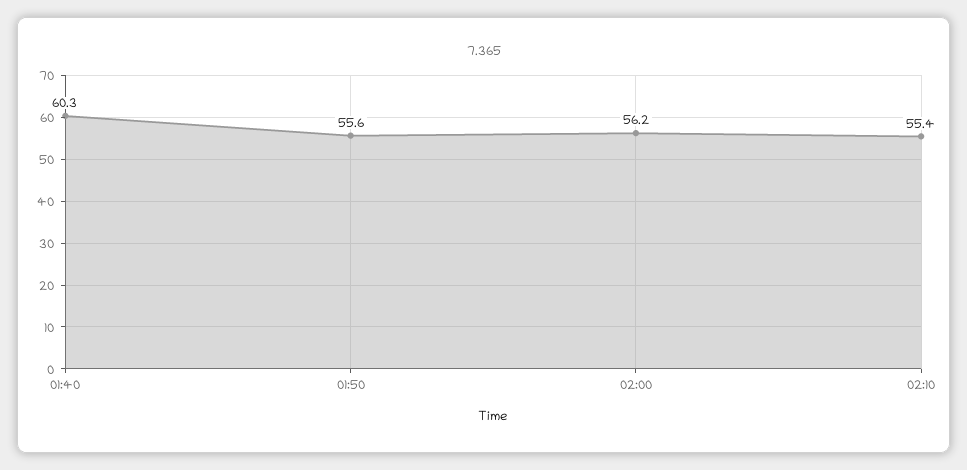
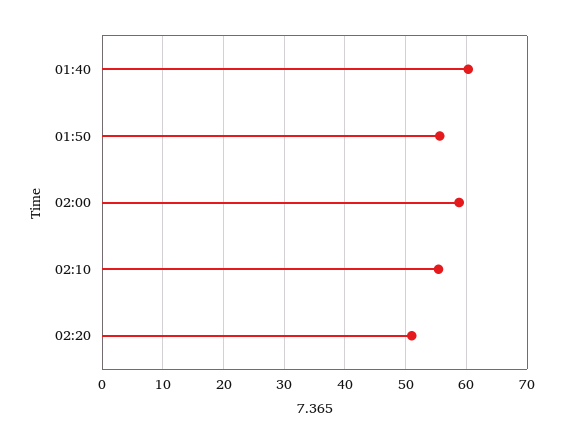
02:00: 56.2 -> 59
02:20: none -> 51

